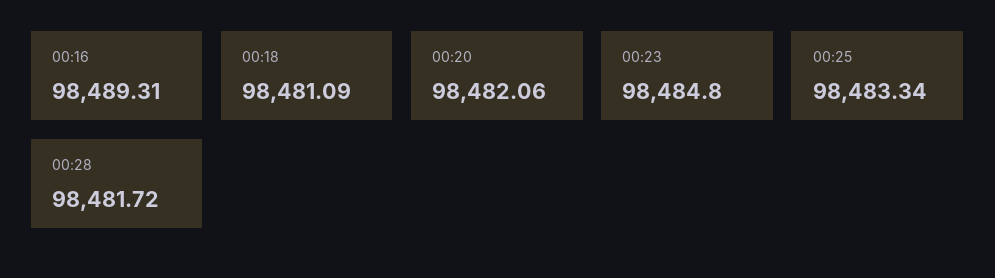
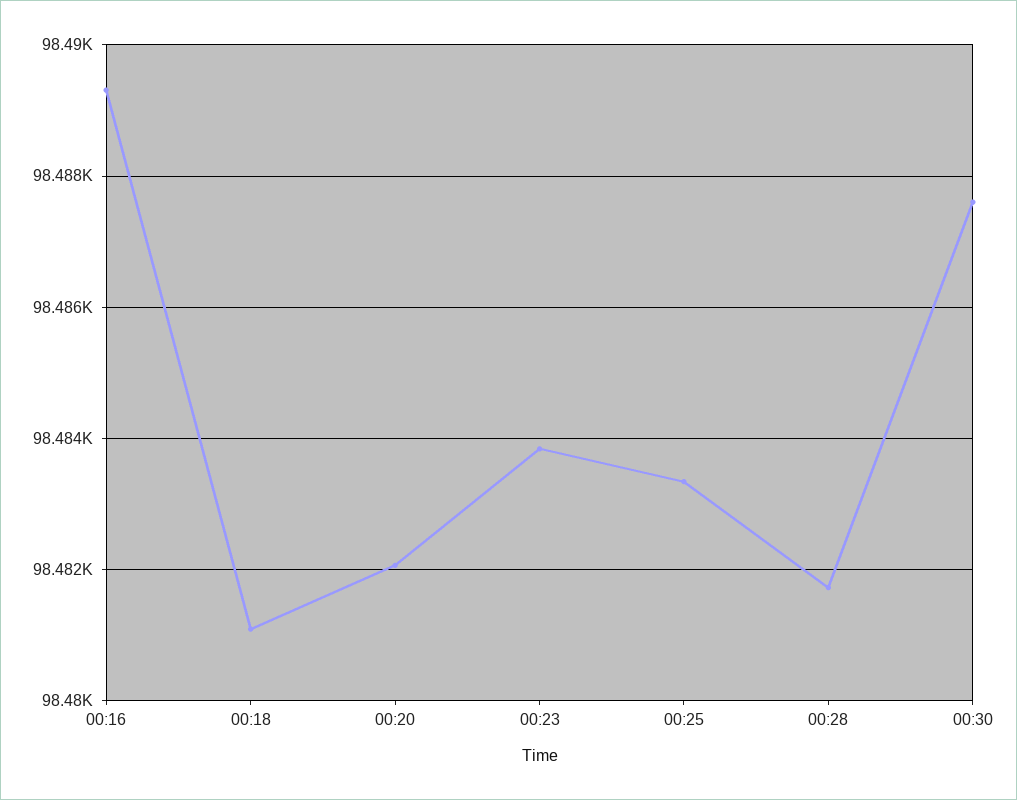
00:23: 98484.8 -> 98483.8
00:30: none -> 98487.6

